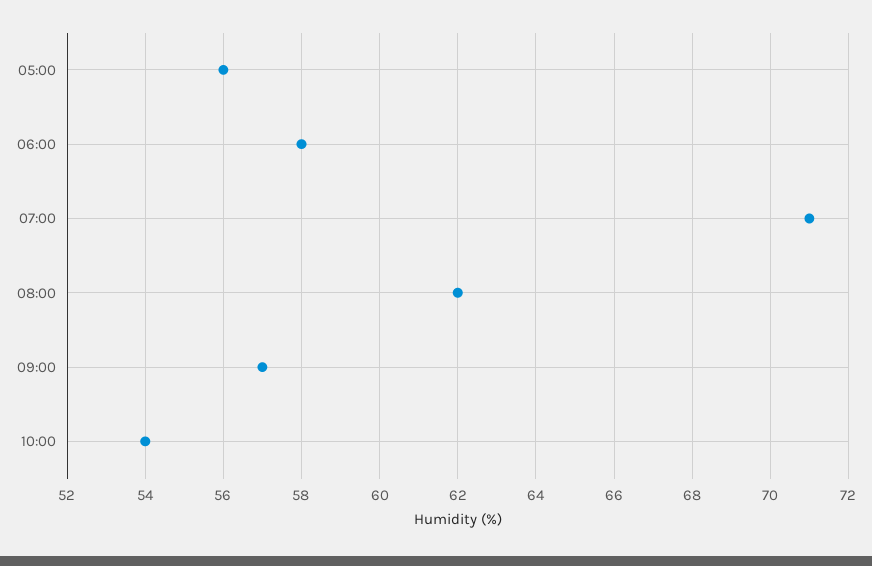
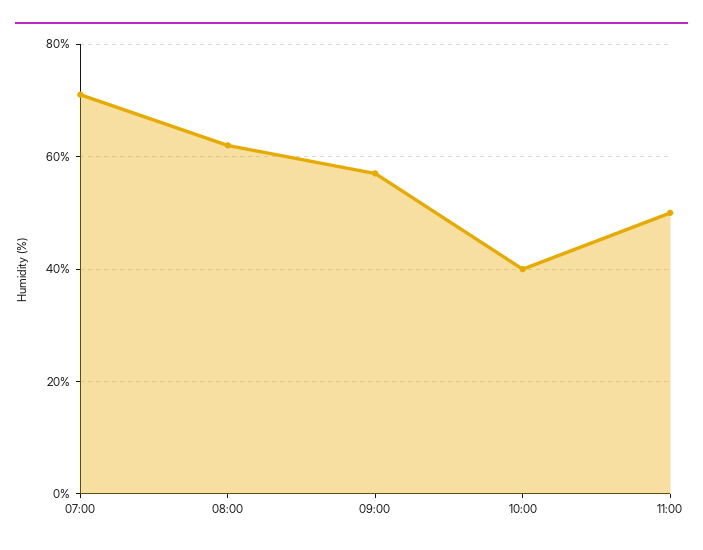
05:00: 56 -> none
06:00: 58 -> none
10:00: 54 -> 40
11:00: none -> 50

